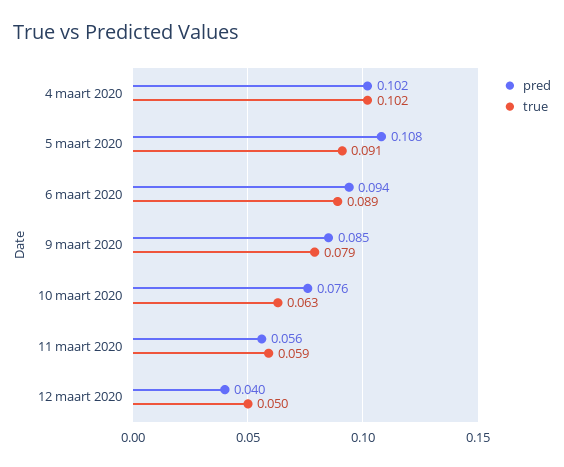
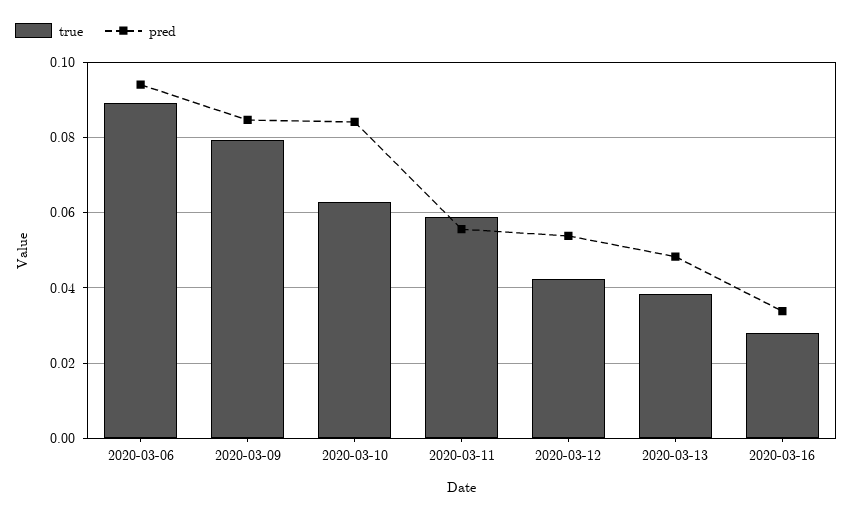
pred, 4 maart 2020: 0.102 -> none
true, 4 maart 2020: 0.102 -> none
pred, 5 maart 2020: 0.108 -> none
true, 5 maart 2020: 0.091 -> none
pred, 10 maart 2020: 0.076 -> 0.084
pred, 12 maart 2020: 0.04 -> 0.054
true, 12 maart 2020: 0.05 -> 0.042
true, 2020-03-13: none -> 0.038
pred, 2020-03-13: none -> 0.048
true, 2020-03-16: none -> 0.028
pred, 2020-03-16: none -> 0.034

